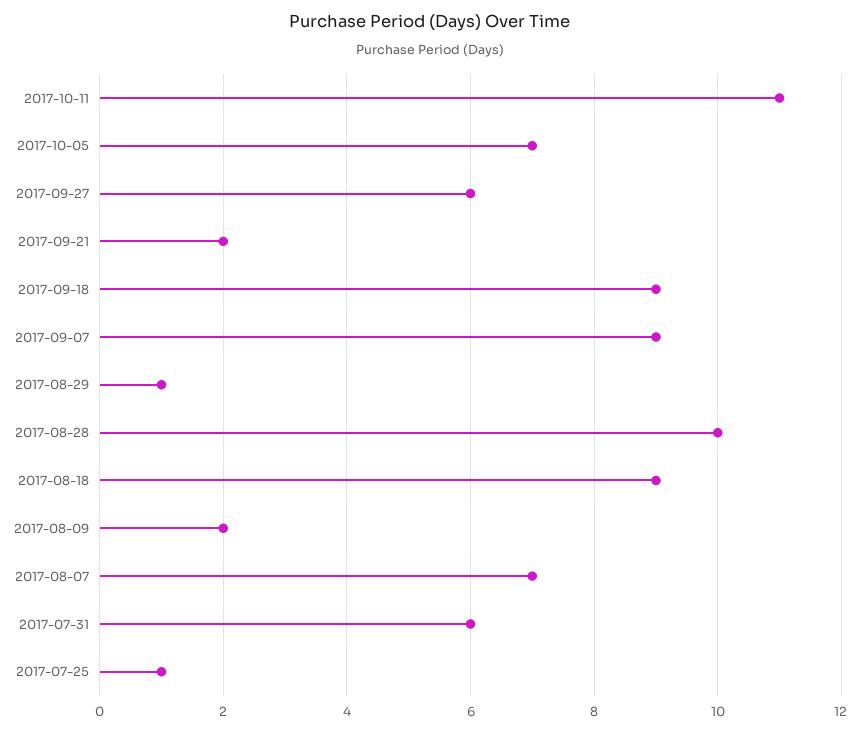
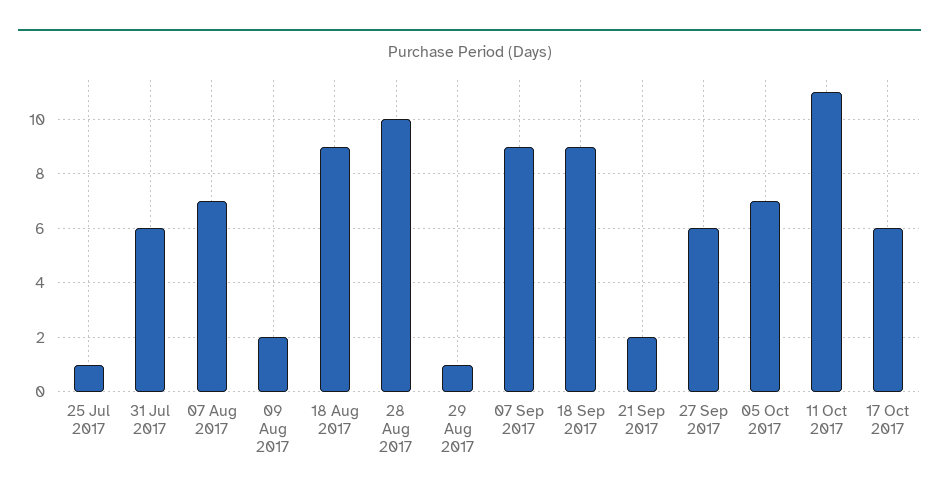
17 Oct 2017: none -> 6

